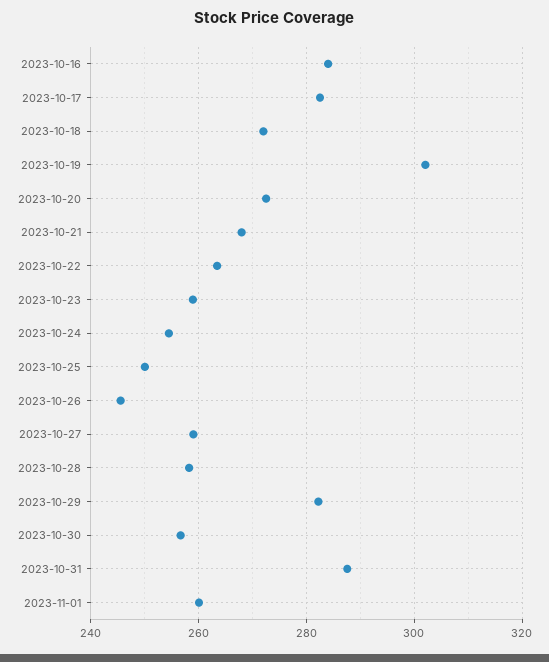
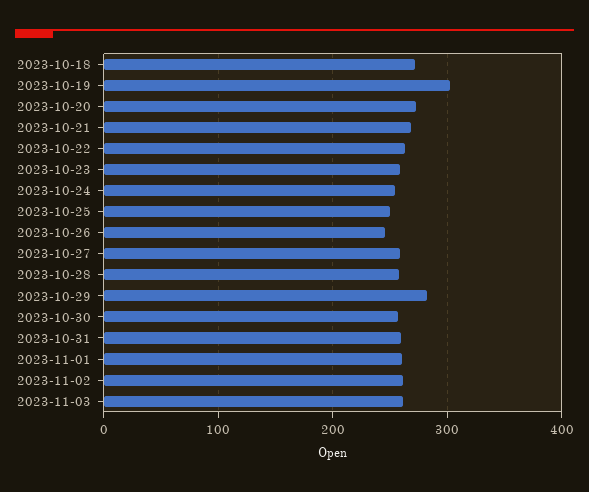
2023-10-16: 284 -> none
2023-10-17: 282 -> none
2023-10-31: 288 -> 260
2023-11-02: none -> 260
2023-11-03: none -> 260

